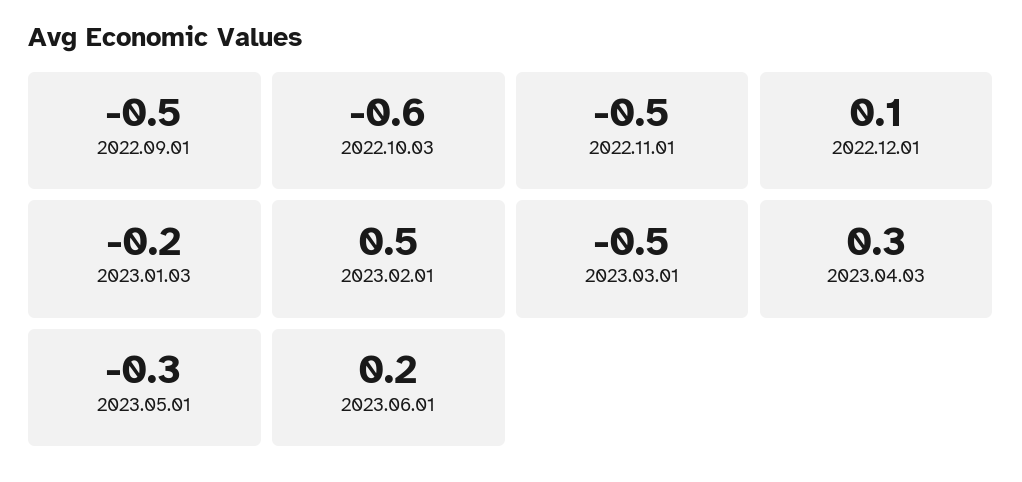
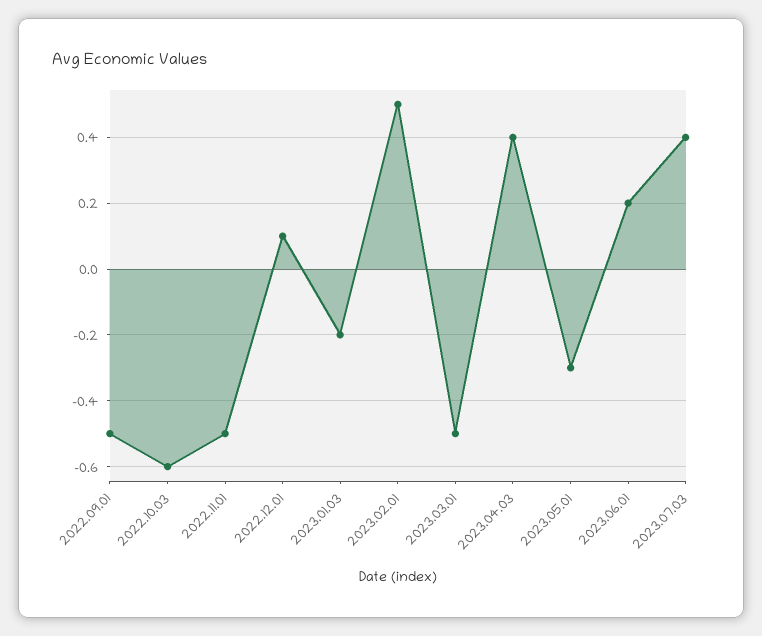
2023.04.03: 0.3 -> 0.4
2023.07.03: none -> 0.4

